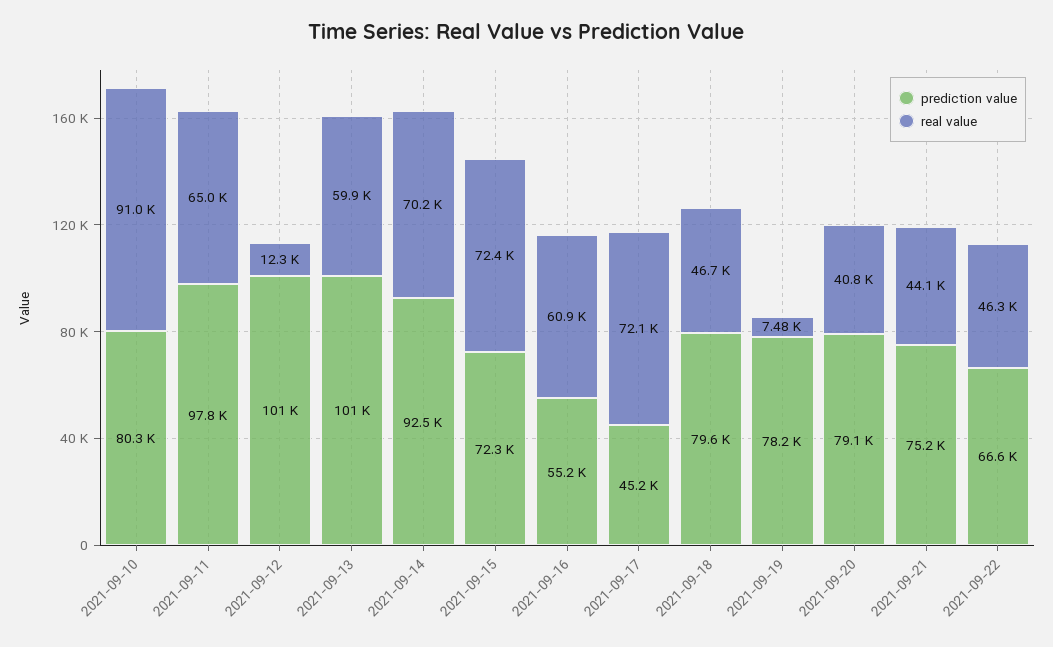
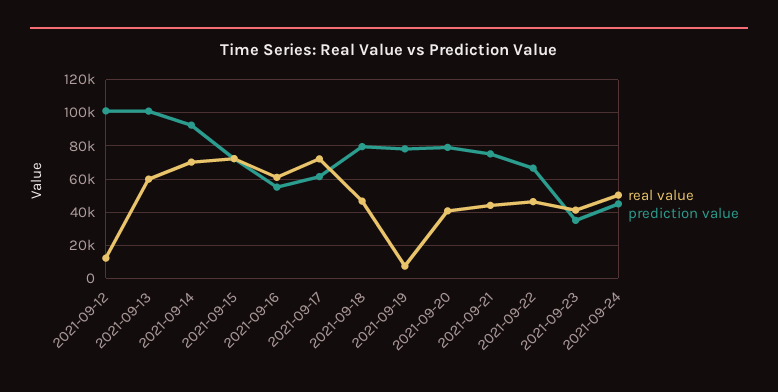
prediction value, 2021-09-10: 80300 -> none
real value, 2021-09-10: 91000 -> none
prediction value, 2021-09-11: 97800 -> none
real value, 2021-09-11: 65000 -> none
prediction value, 2021-09-17: 45200 -> 60000
real value, 2021-09-23: none -> 40000
prediction value, 2021-09-23: none -> 35000
real value, 2021-09-24: none -> 50000
prediction value, 2021-09-24: none -> 45000

